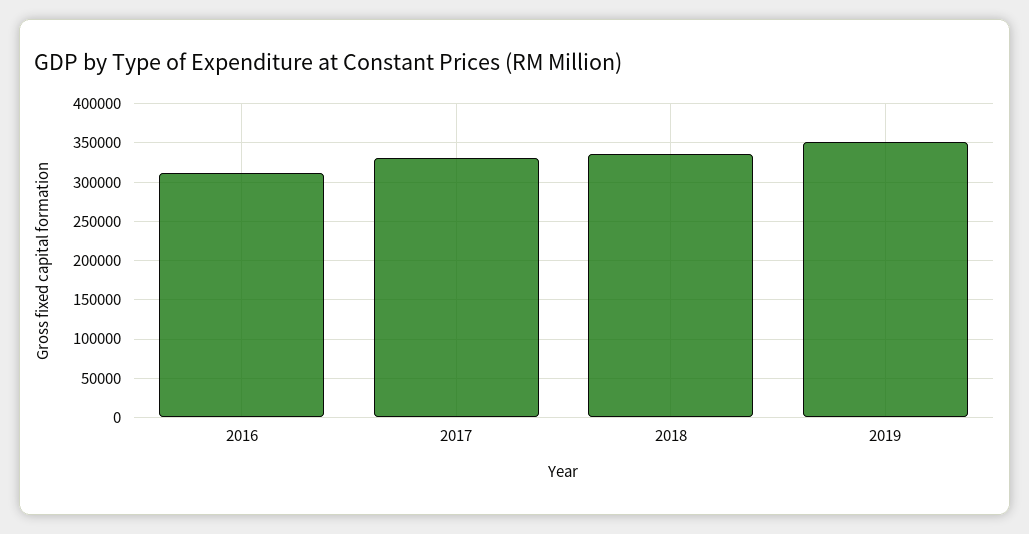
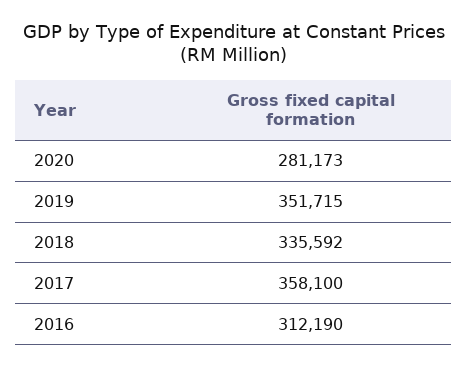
2017: 330000 -> 358100
2020: none -> 281173

